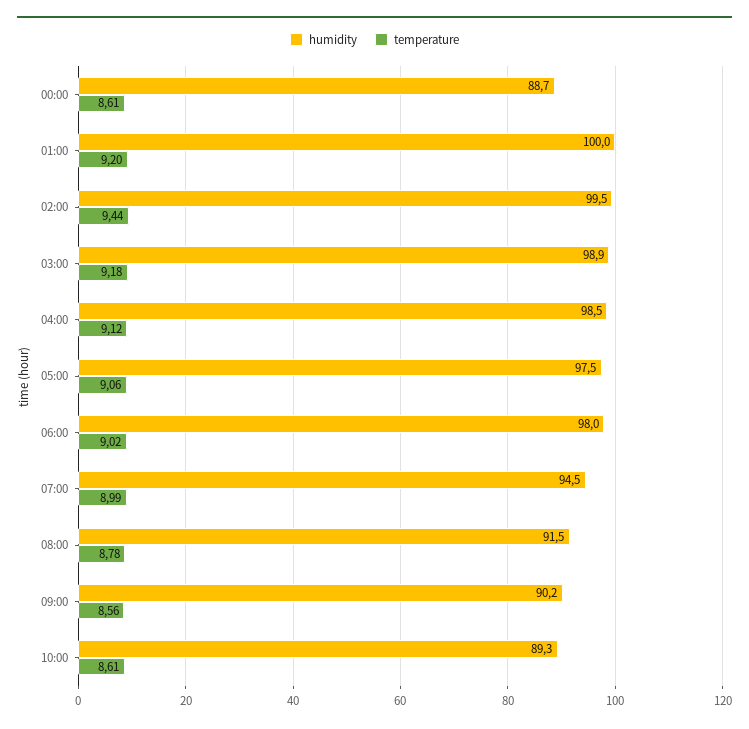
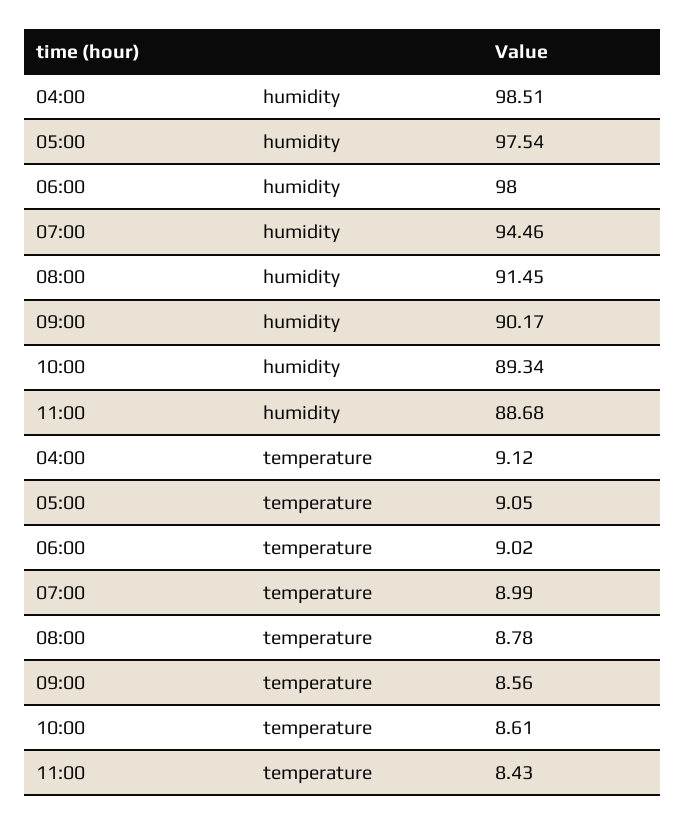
humidity, 00:00: 88.7 -> none
temperature, 00:00: 8.61 -> none
humidity, 01:00: 100 -> none
temperature, 01:00: 9.2 -> none
humidity, 02:00: 99.5 -> none
temperature, 02:00: 9.44 -> none
humidity, 03:00: 98.9 -> none
temperature, 03:00: 9.18 -> none
temperature, 05:00: 9.06 -> 9.05
humidity, 11:00: none -> 88.68
temperature, 11:00: none -> 8.43

